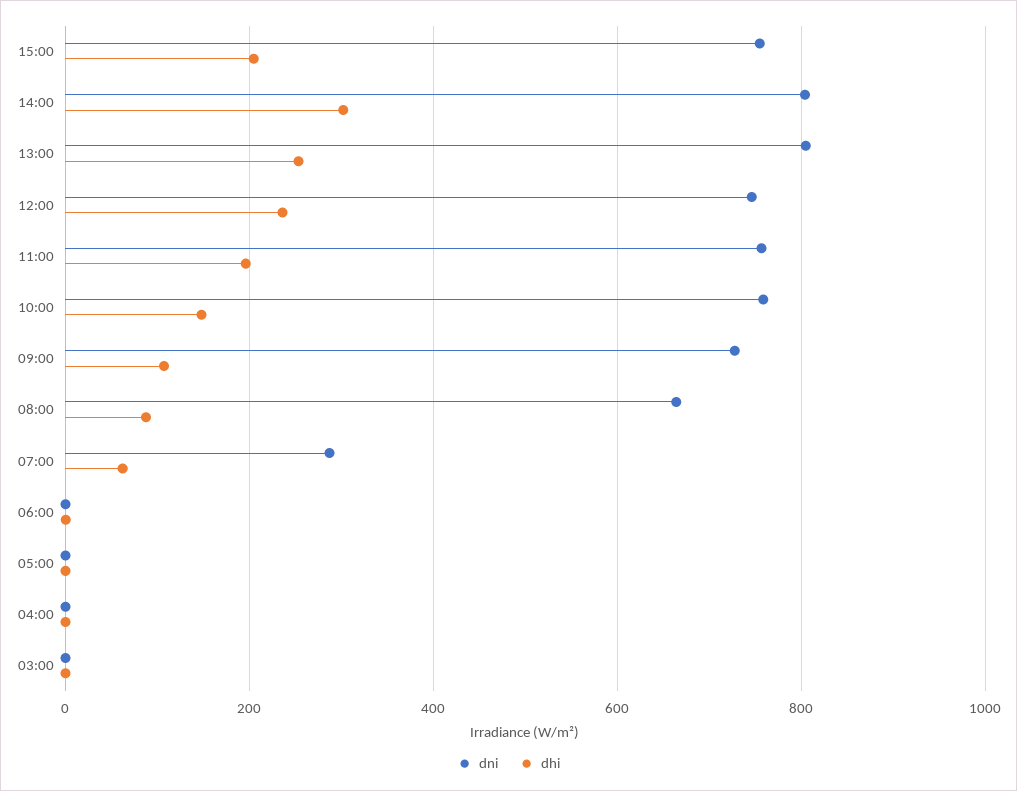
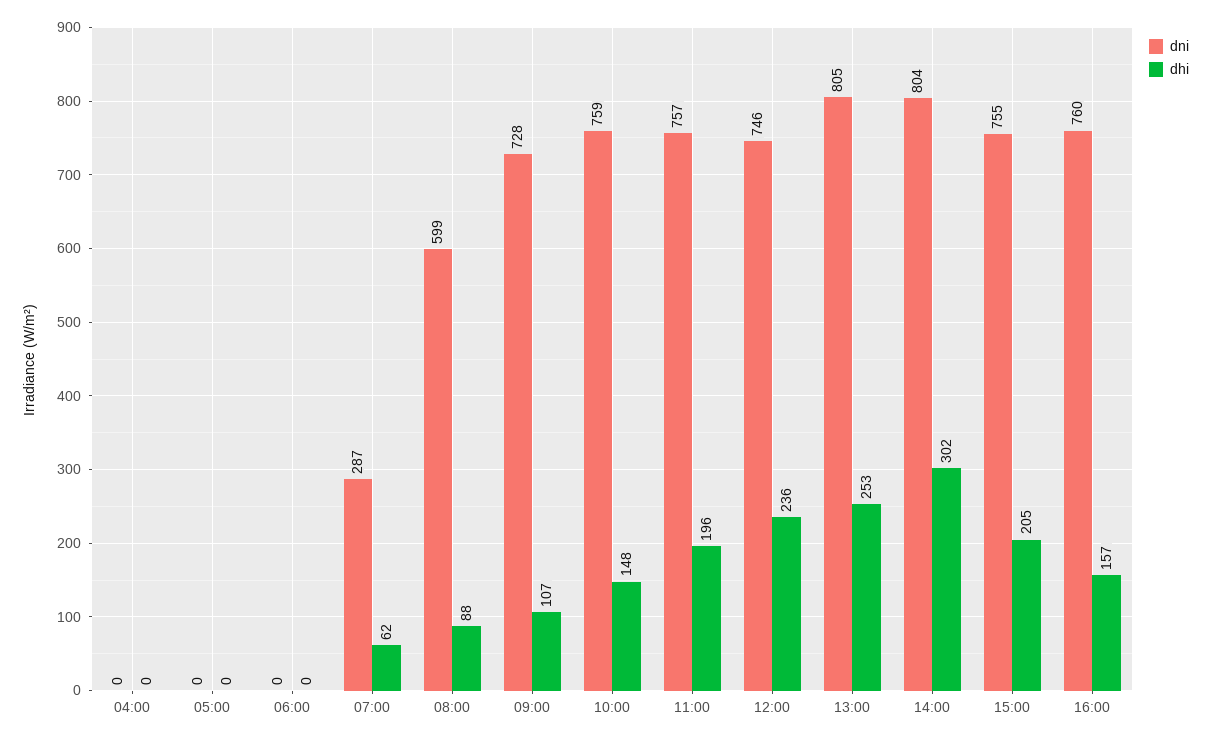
dni, 08:00: 660 -> 599
dni, 03:00: 0 -> none
dhi, 03:00: 0 -> none
dni, 16:00: none -> 760
dhi, 16:00: none -> 157

